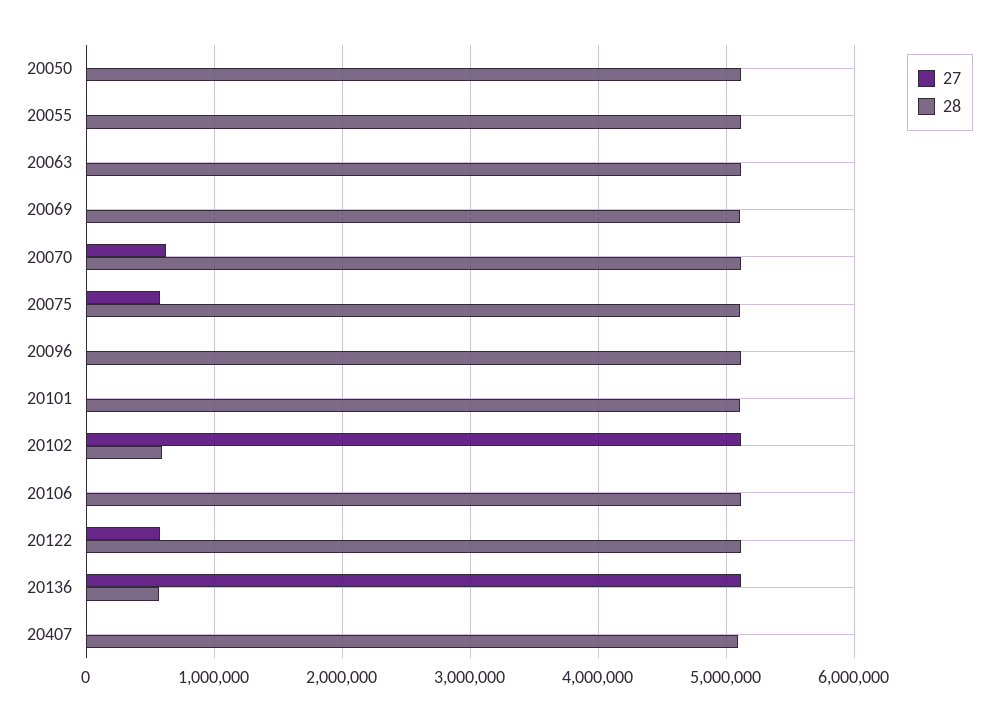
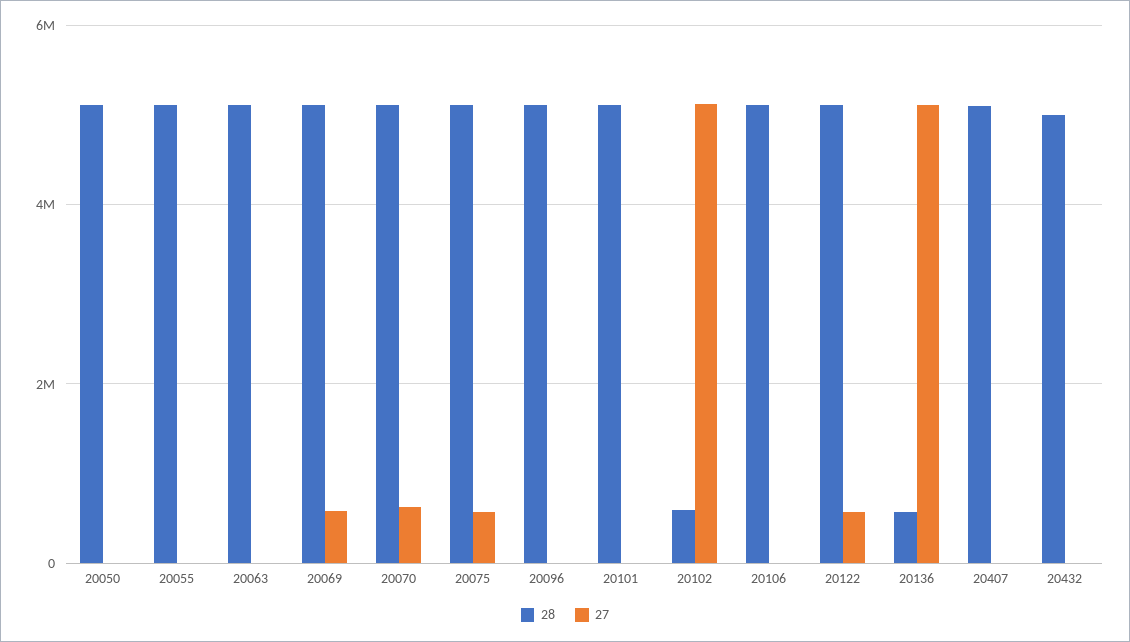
27, 20069: 0 -> 600000
28, 20432: none -> 5000000
27, 20432: none -> 0

